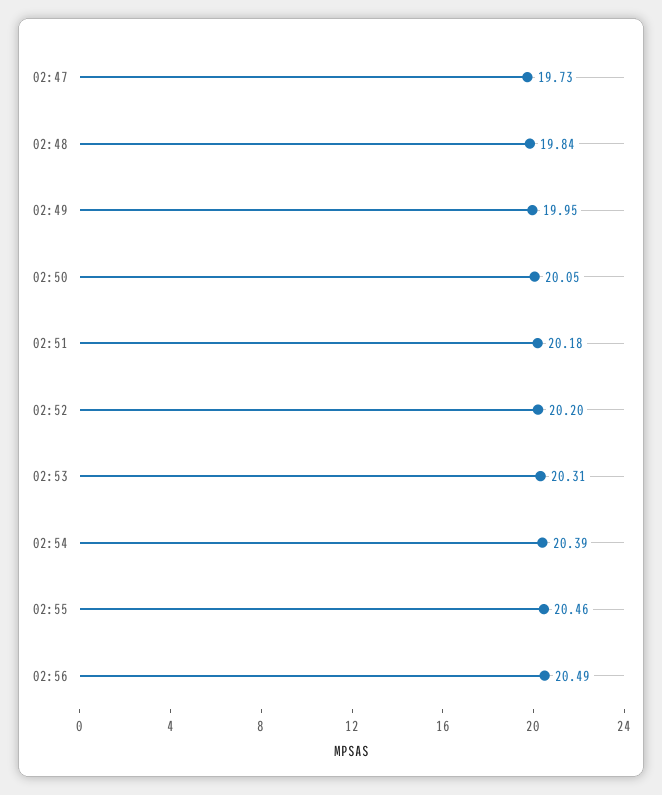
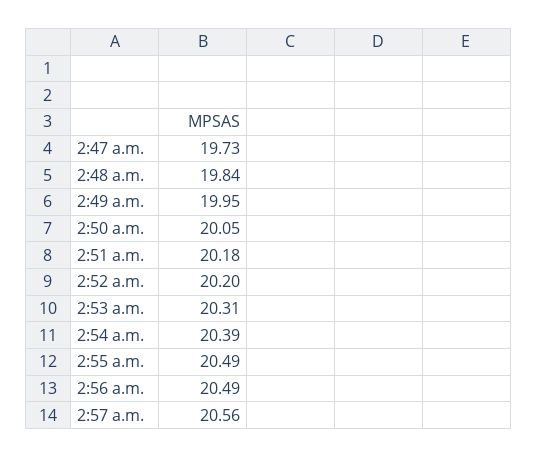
02:55: 20.46 -> 20.49
2:57 a.m.: none -> 20.56

